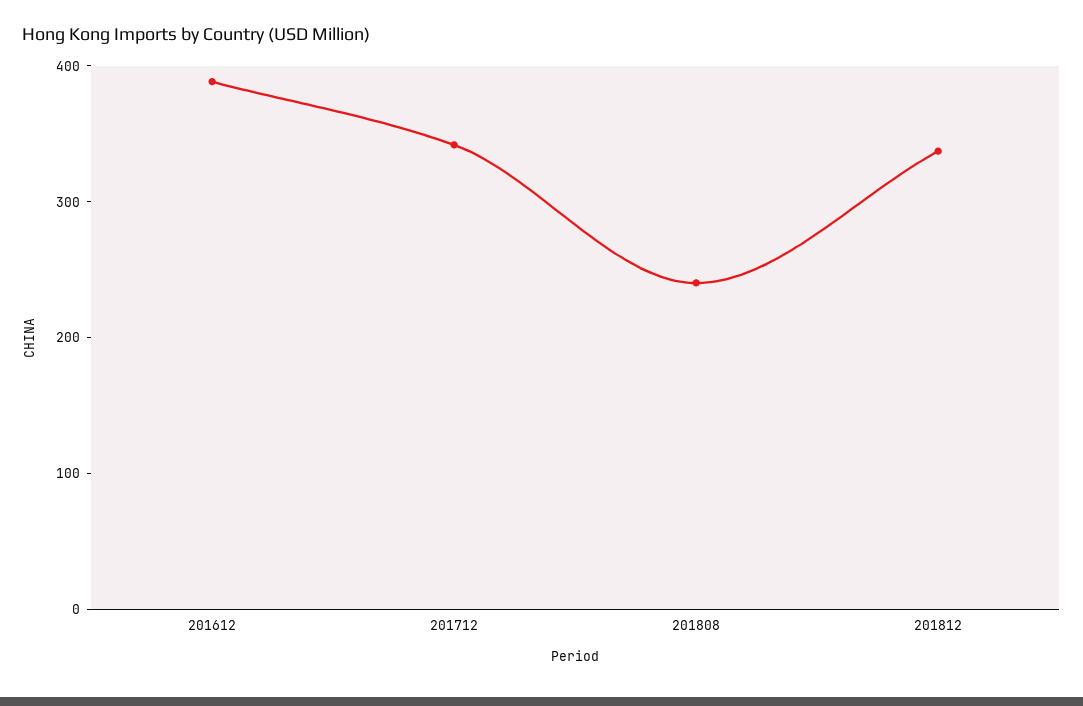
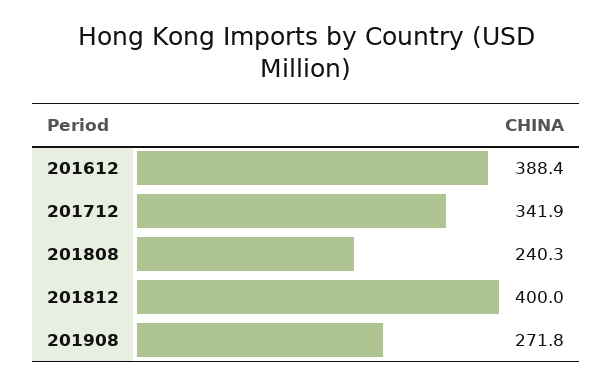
201812: 340 -> 400
201908: none -> 271.8

